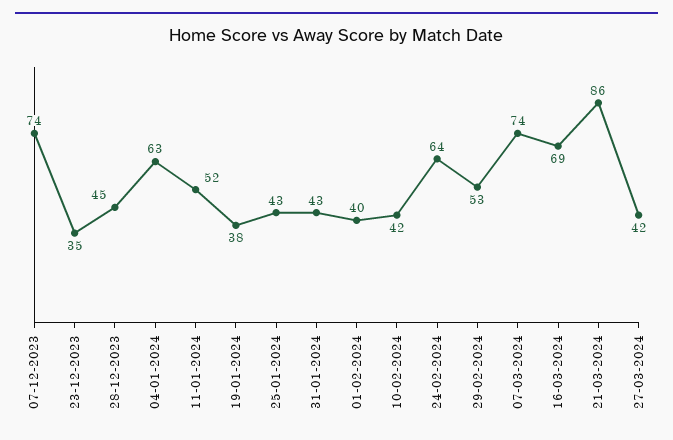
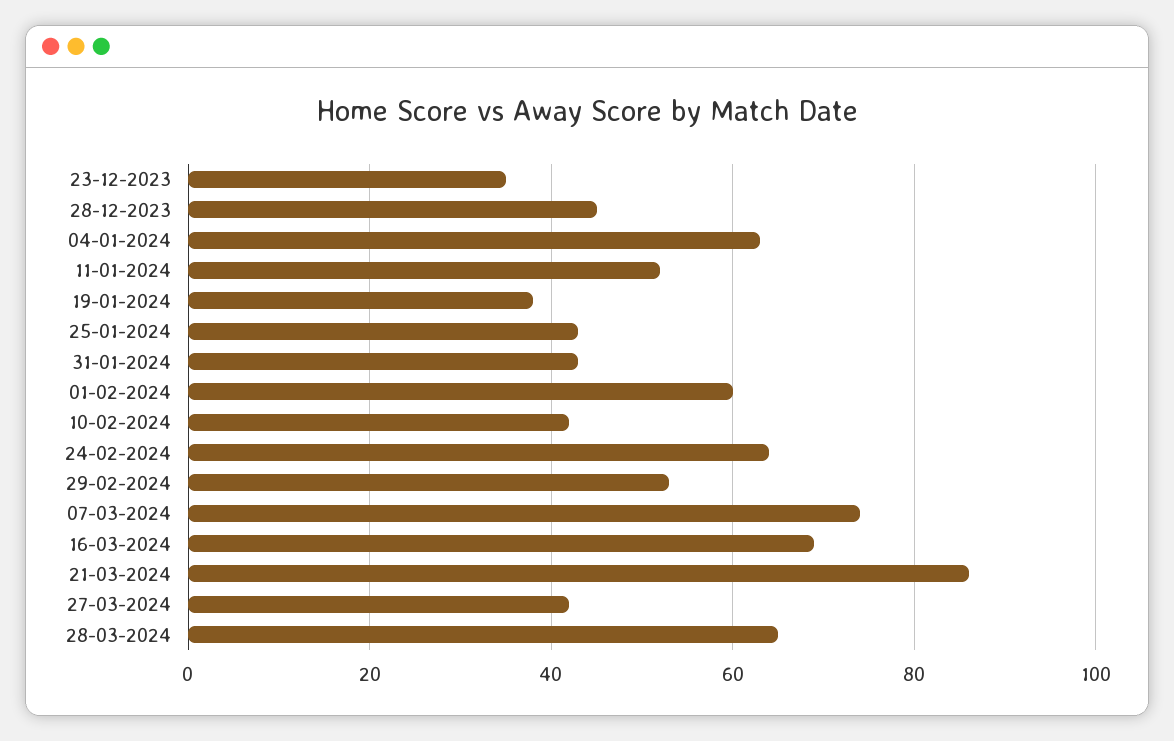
07-12-2023: 74 -> none
01-02-2024: 40 -> 60
28-03-2024: none -> 65

